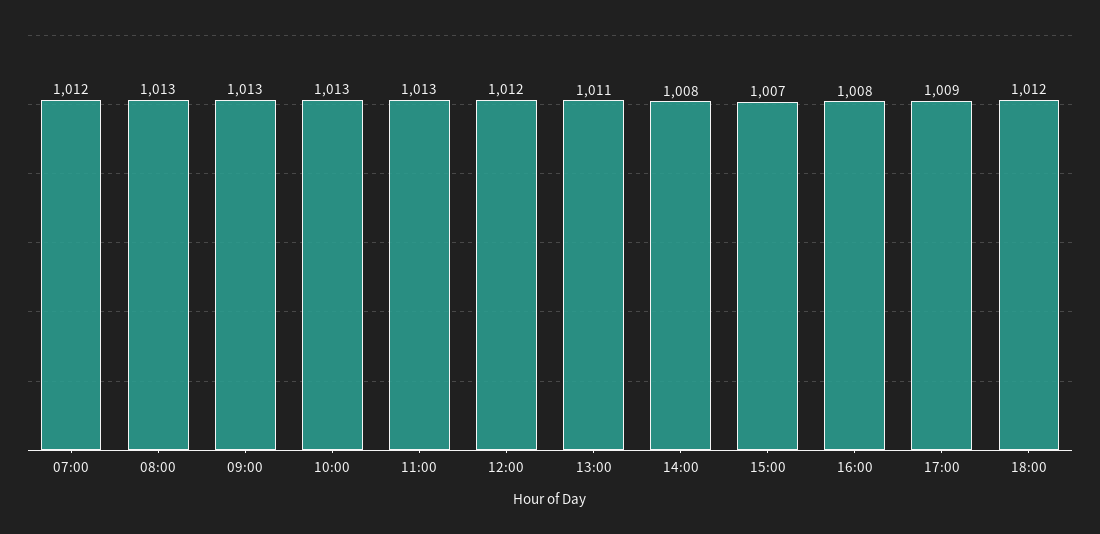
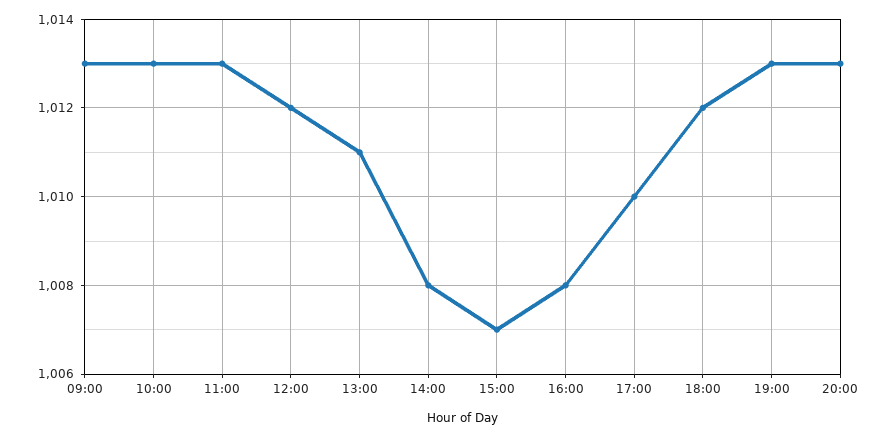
07:00: 1012 -> none
08:00: 1013 -> none
17:00: 1009 -> 1010
19:00: none -> 1013
20:00: none -> 1013

